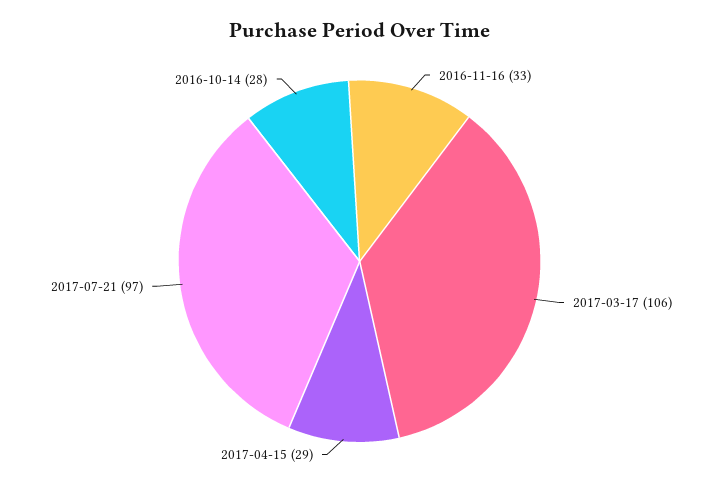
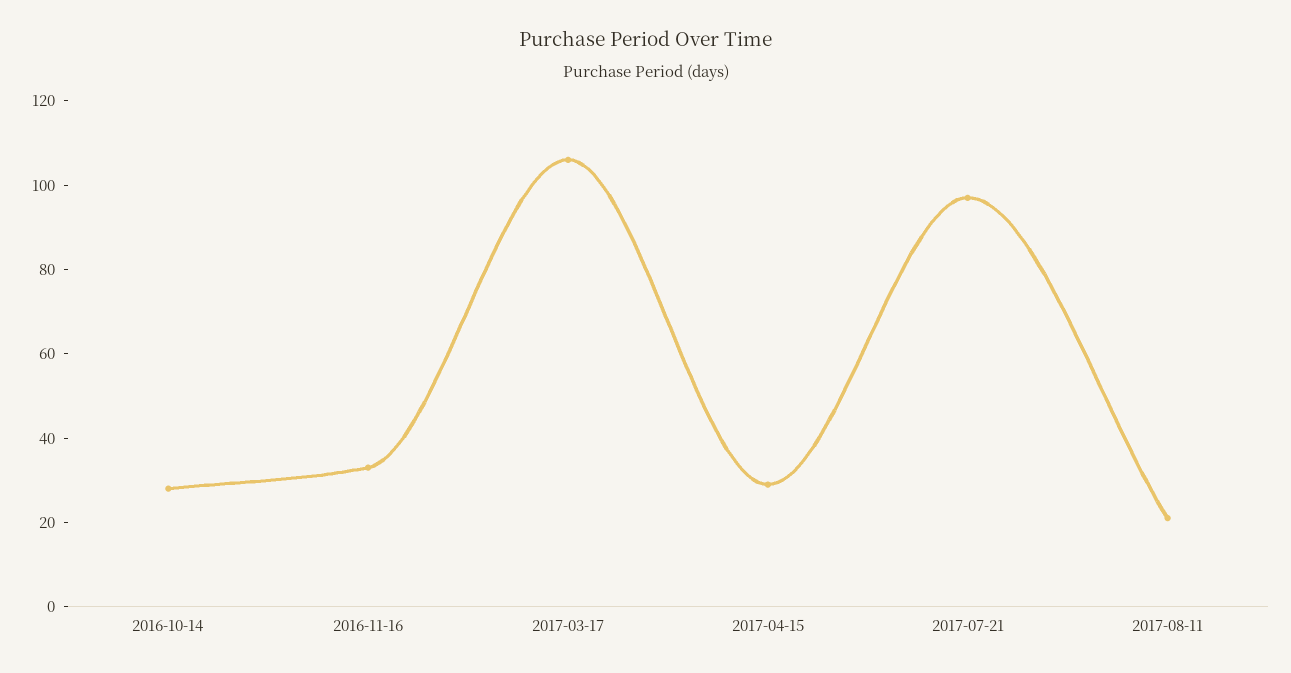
2017-08-11: none -> 20

